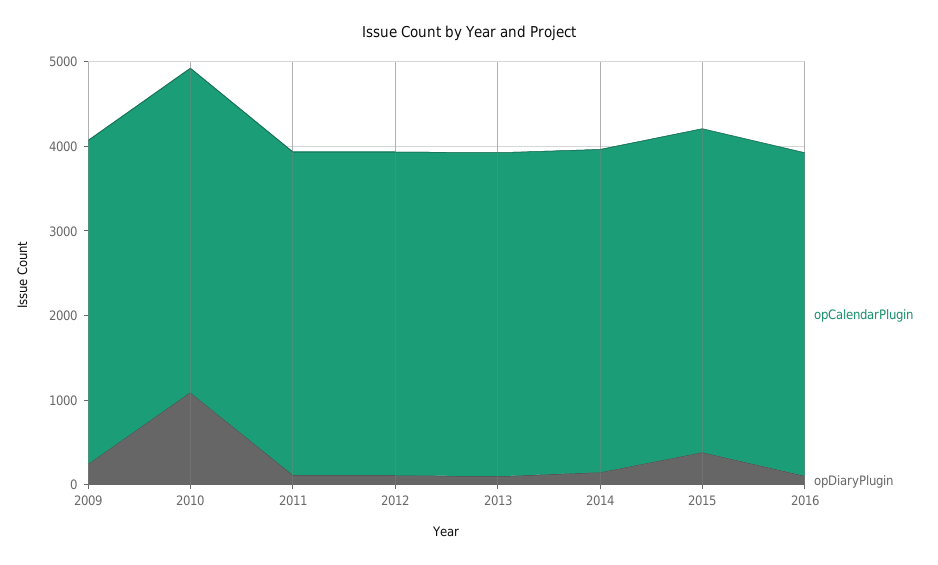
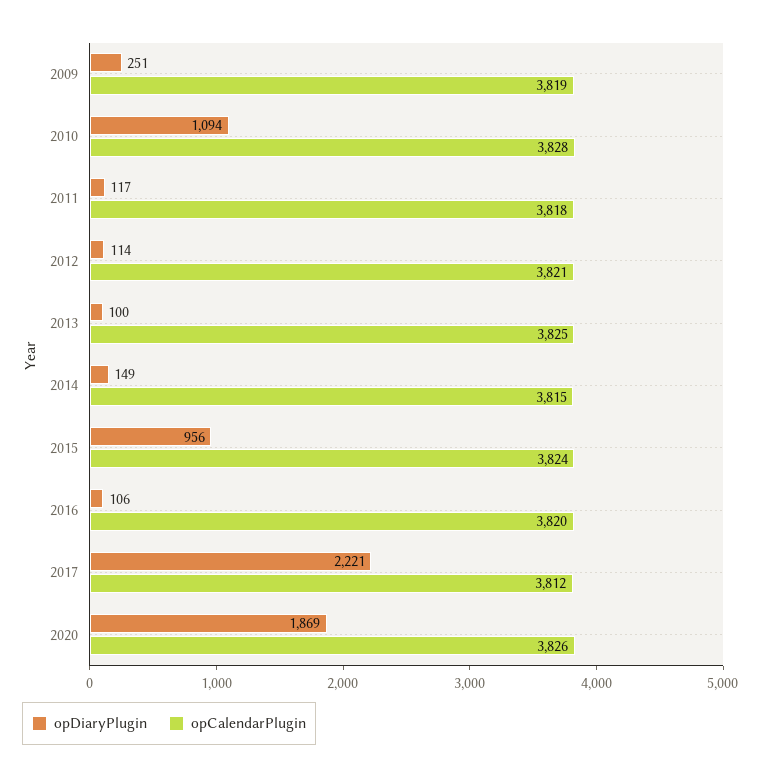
opDiaryPlugin, 2015: 400 -> 956
opDiaryPlugin, 2017: none -> 2221
opCalendarPlugin, 2017: none -> 3812
opDiaryPlugin, 2020: none -> 1869
opCalendarPlugin, 2020: none -> 3826

